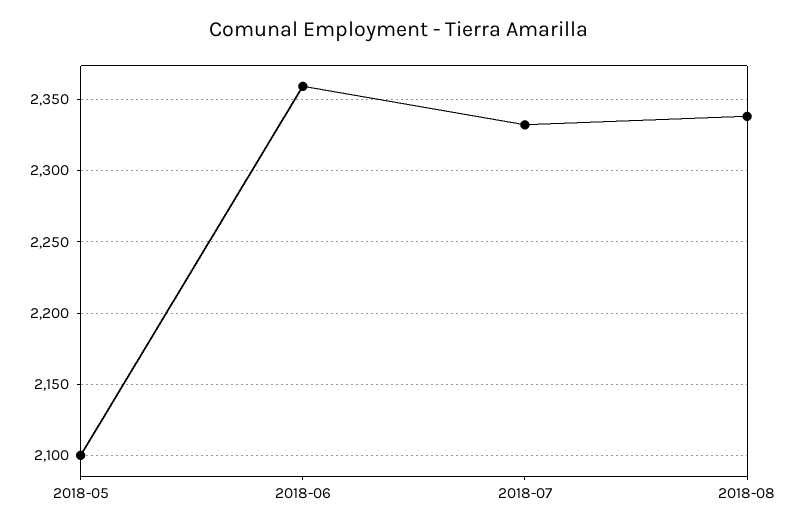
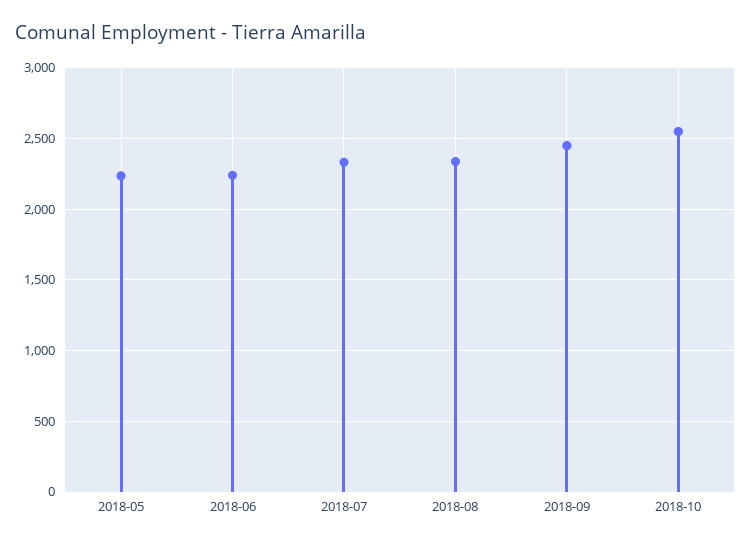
2018-05: 2100 -> 2250
2018-06: 2360 -> 2250
2018-09: none -> 2450
2018-10: none -> 2550

